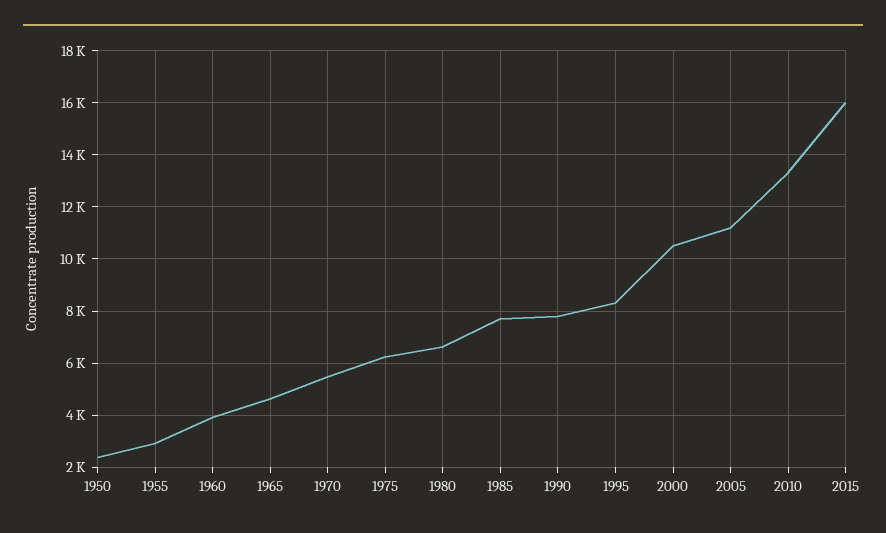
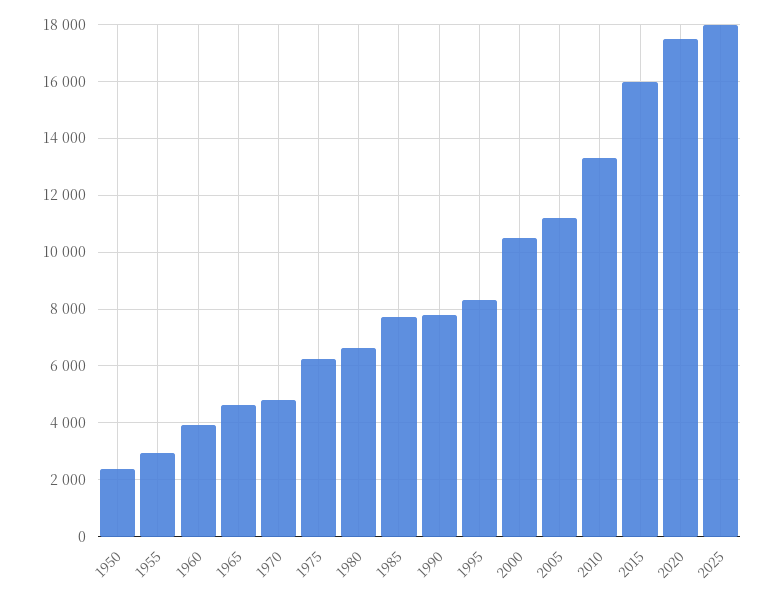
1970: 5500 -> 4750
2020: none -> 17500
2025: none -> 18000

